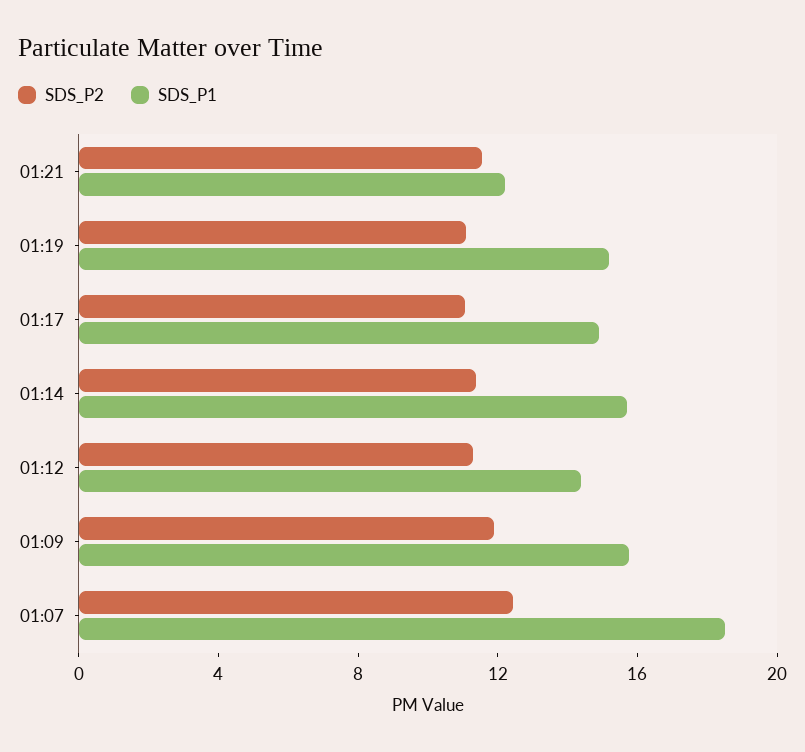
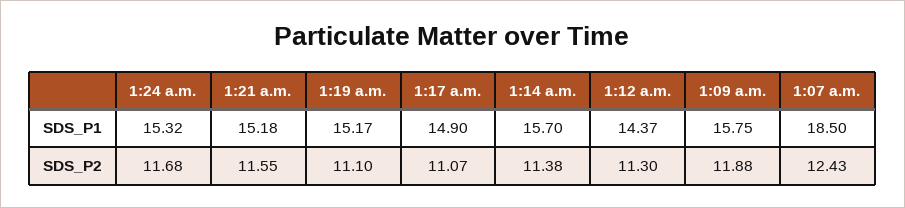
SDS_P1, 01:21: 12 -> 15.18
SDS_P1, 1:24 a.m.: none -> 15.32
SDS_P2, 1:24 a.m.: none -> 11.68

